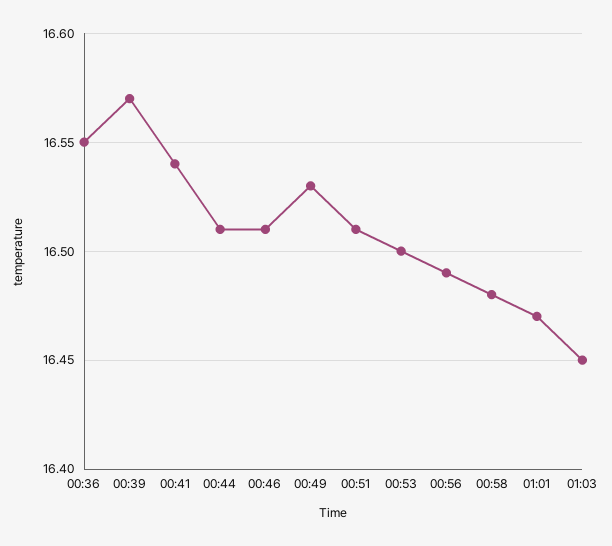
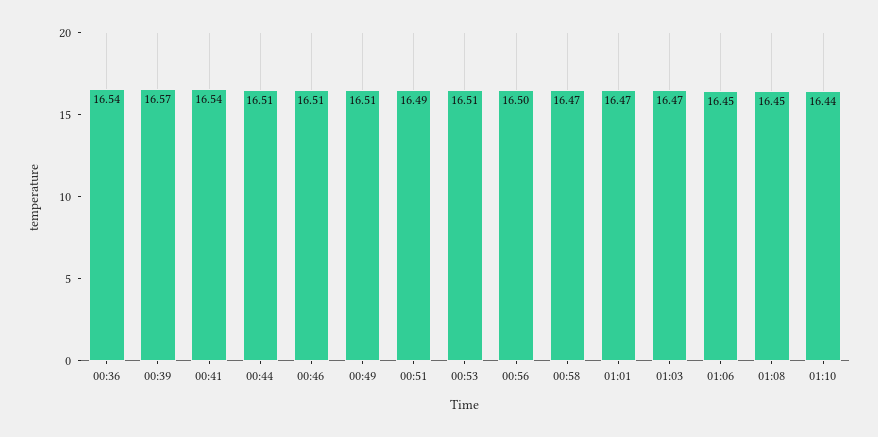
00:36: 16.55 -> 16.54
00:49: 16.53 -> 16.51
00:51: 16.51 -> 16.49
00:53: 16.5 -> 16.51
00:56: 16.49 -> 16.5
00:58: 16.48 -> 16.47
01:03: 16.45 -> 16.47
01:06: none -> 16.45
01:08: none -> 16.45
01:10: none -> 16.44

